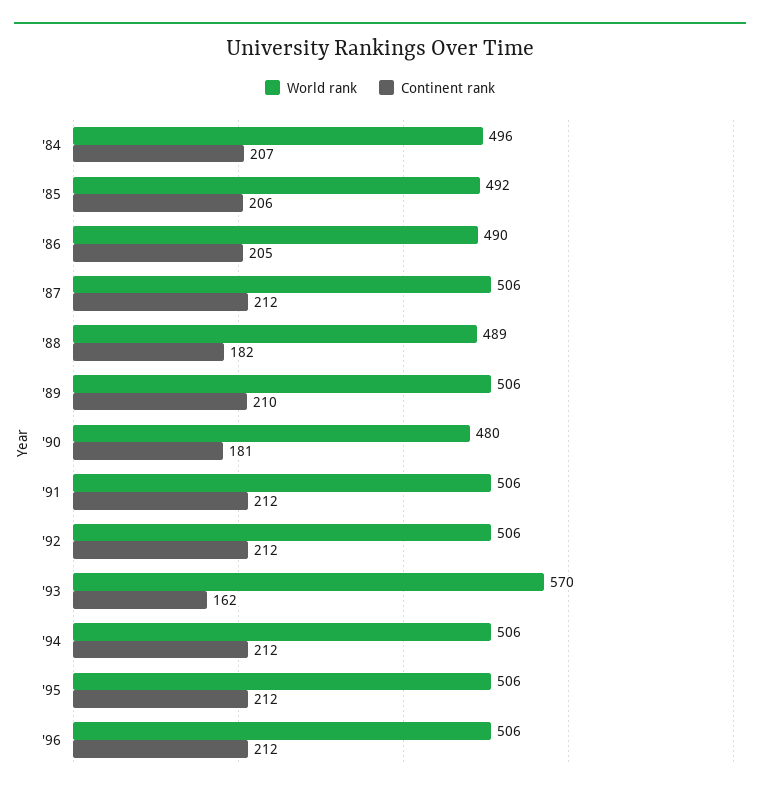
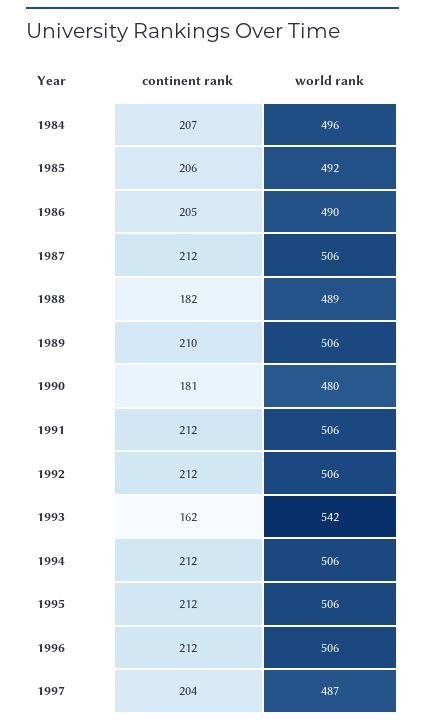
World rank, '93: 570 -> 542
Continent rank, 1997: none -> 204
World rank, 1997: none -> 487

